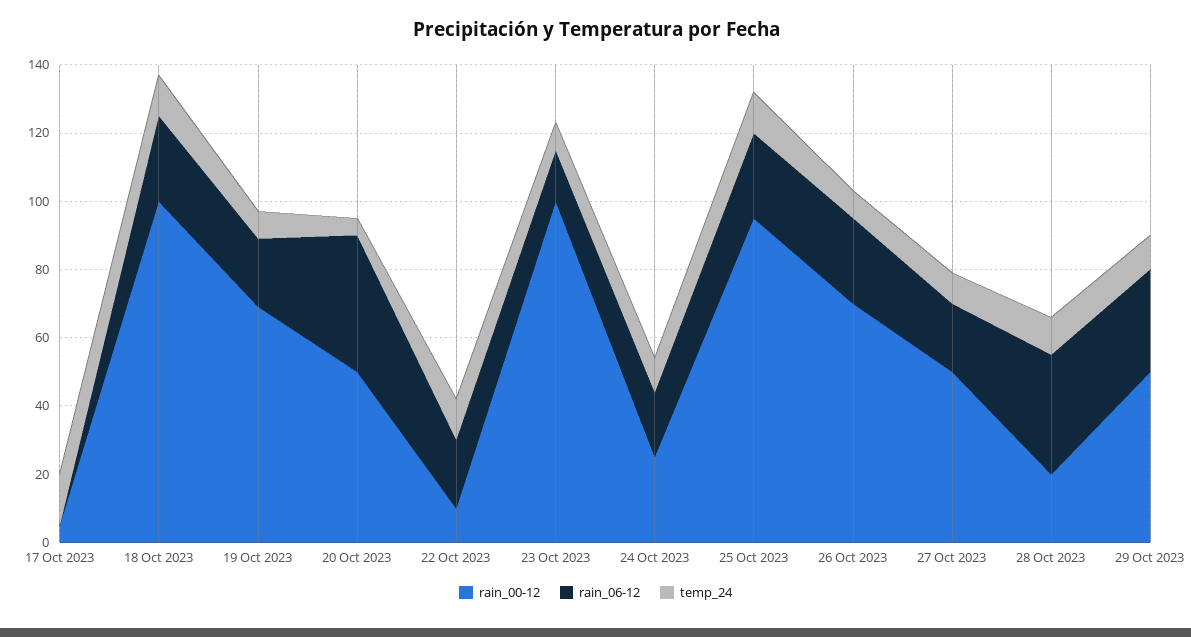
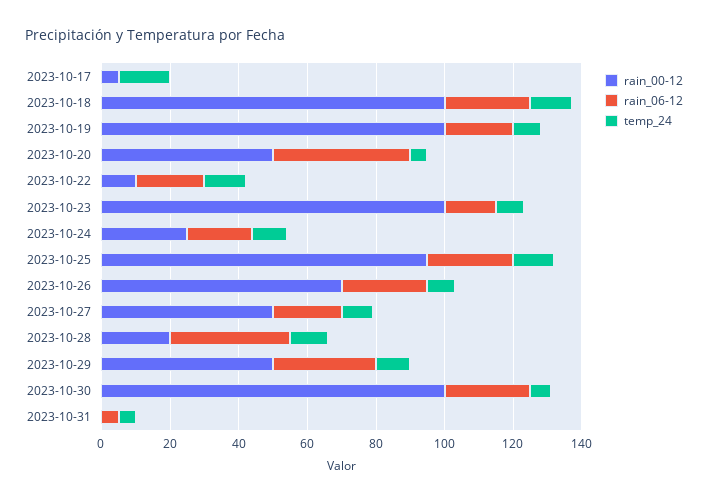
rain_00-12, 19 Oct 2023: 70 -> 100
rain_00-12, 2023-10-30: none -> 100
rain_06-12, 2023-10-30: none -> 25
temp_24, 2023-10-30: none -> 5
rain_00-12, 2023-10-31: none -> 0
rain_06-12, 2023-10-31: none -> 5
temp_24, 2023-10-31: none -> 5

